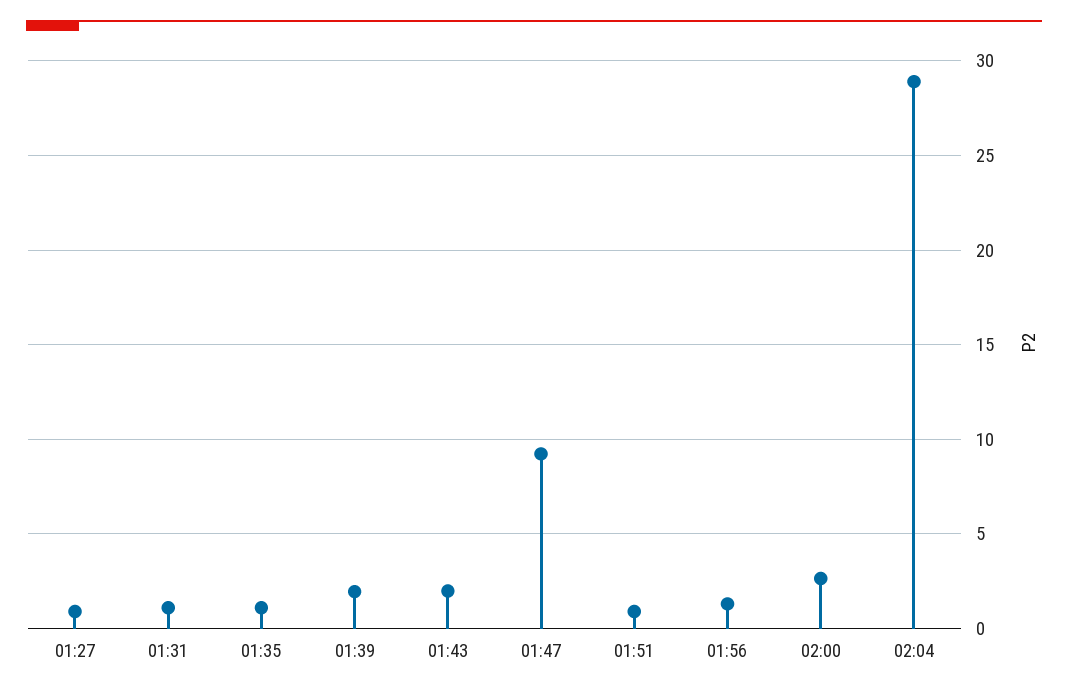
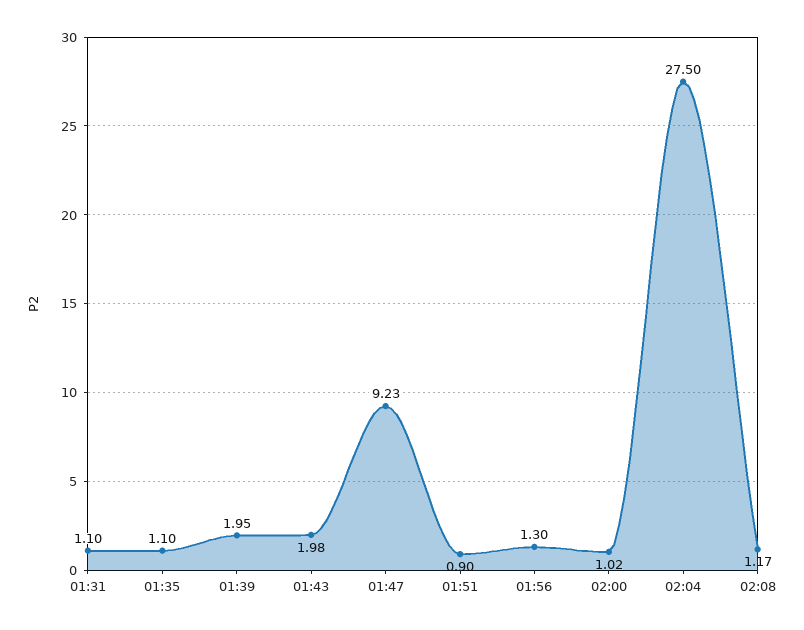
01:27: 1 -> none
02:00: 2.5 -> 1.02
02:04: 29 -> 27.5
02:08: none -> 1.17

